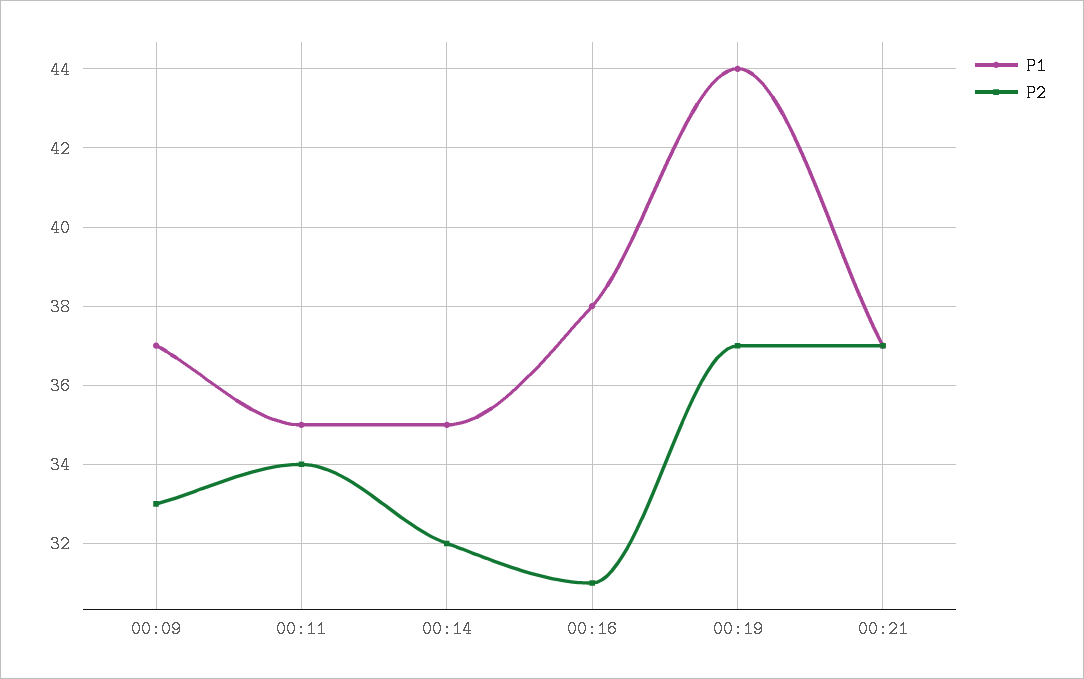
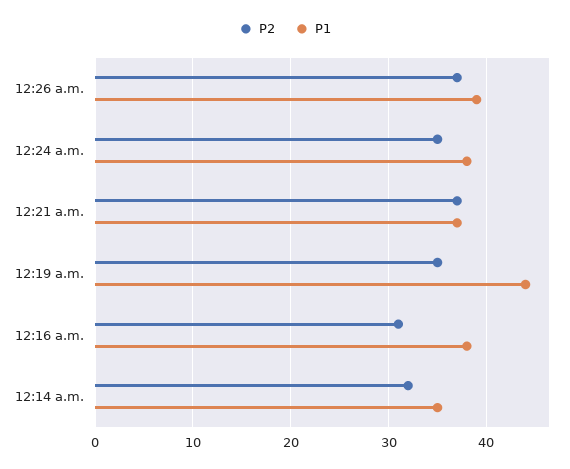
P1, 00:09: 37 -> none
P2, 00:09: 33 -> none
P1, 00:11: 35 -> none
P2, 00:11: 34 -> none
P2, 00:19: 37 -> 35
P2, 12:26 a.m.: none -> 37
P1, 12:26 a.m.: none -> 39
P2, 12:24 a.m.: none -> 35
P1, 12:24 a.m.: none -> 38

